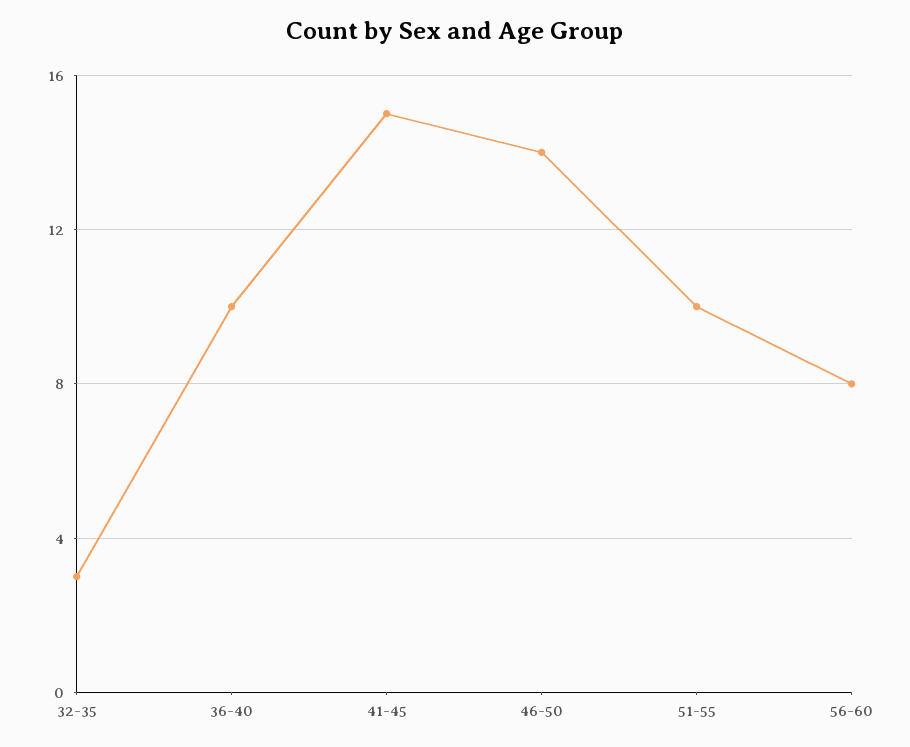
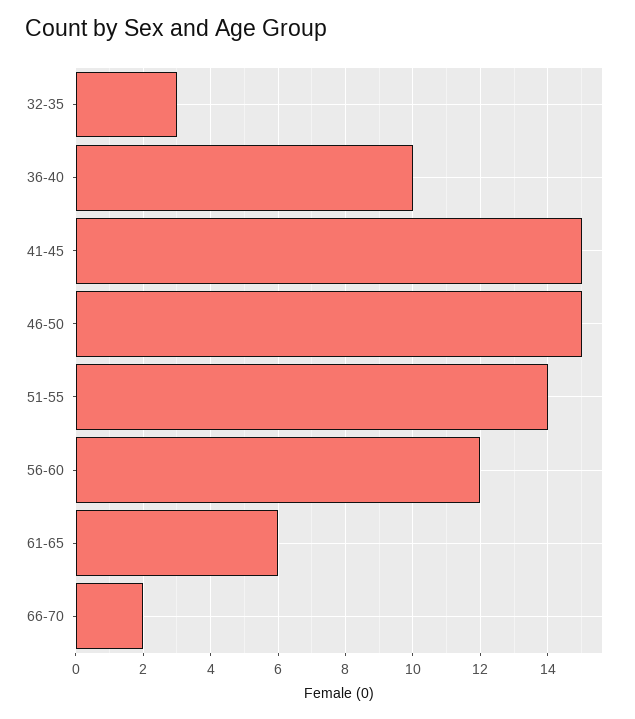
46-50: 14 -> 15
51-55: 10 -> 14
56-60: 8 -> 12
61-65: none -> 6
66-70: none -> 2

